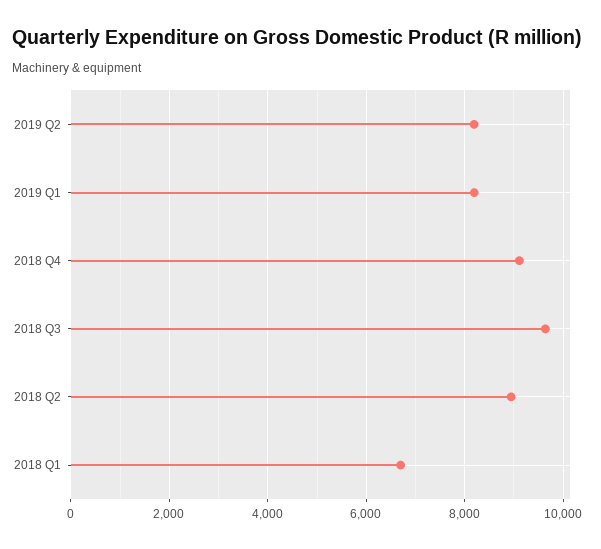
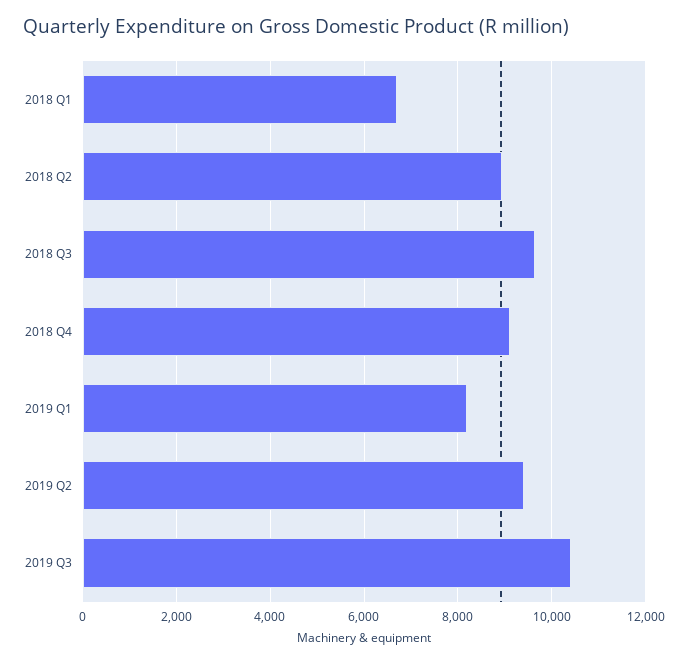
2019 Q2: 8200 -> 9400
2019 Q3: none -> 10400

